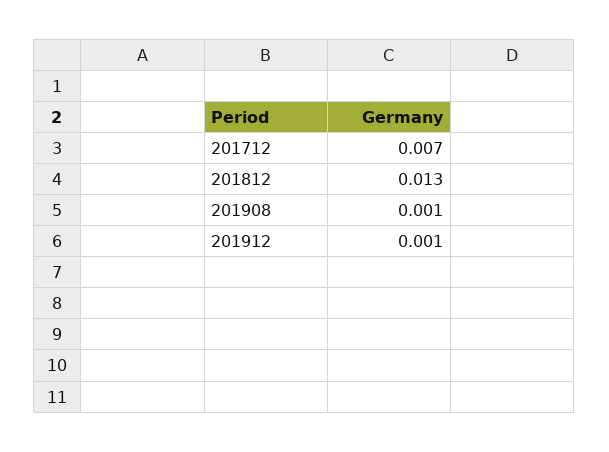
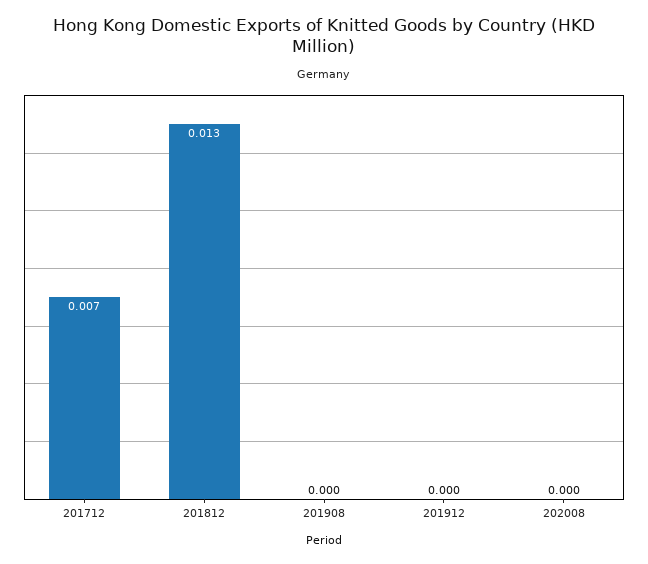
201908: 0.001 -> 0
201912: 0.001 -> 0
202008: none -> 0

